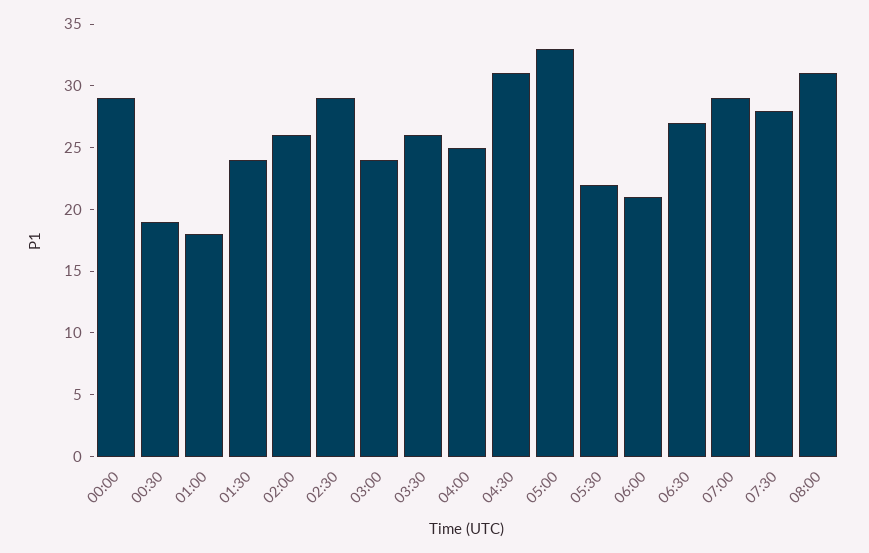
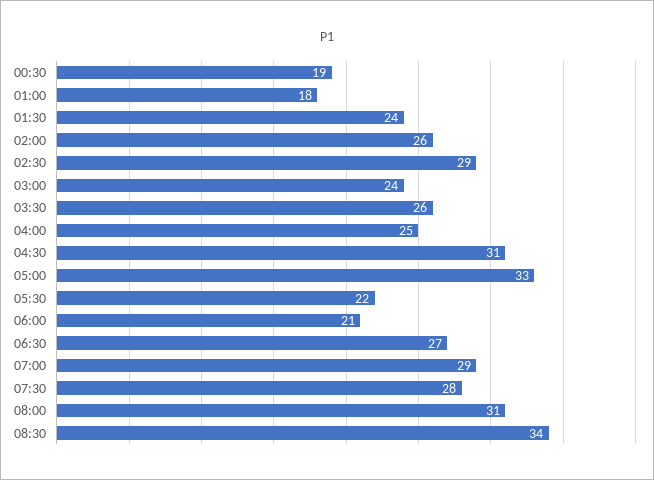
00:00: 29 -> none
08:30: none -> 34

